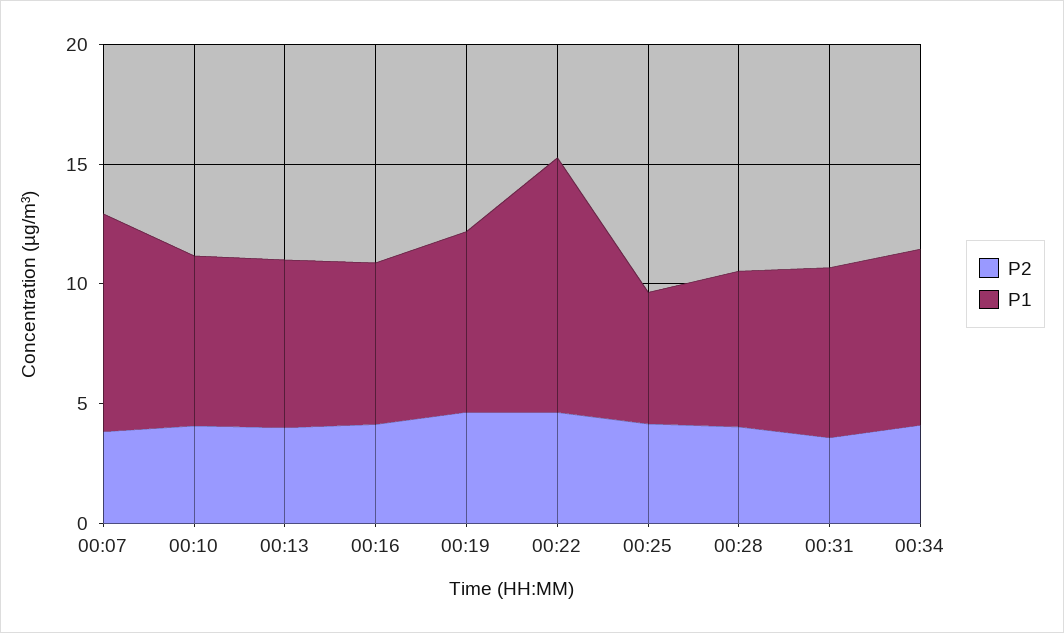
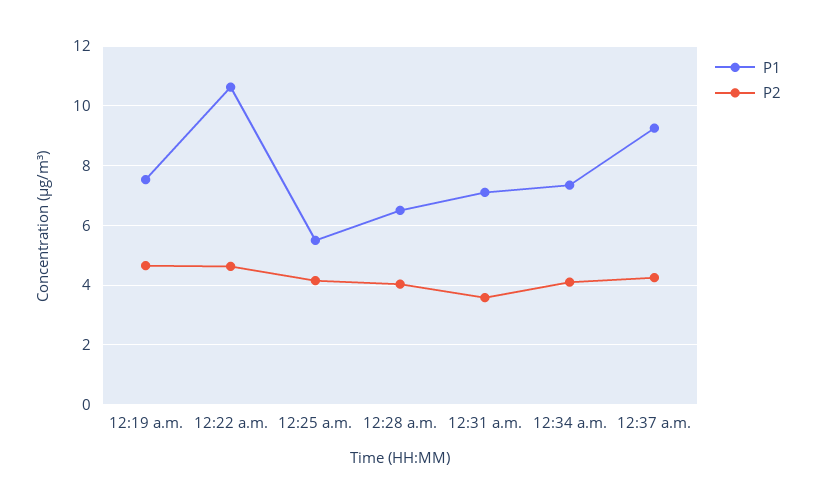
P2, 00:07: 4 -> none
P1, 00:07: 9 -> none
P2, 00:10: 4 -> none
P1, 00:10: 7 -> none
P2, 00:13: 4 -> none
P1, 00:13: 7 -> none
P2, 00:16: 4 -> none
P1, 00:16: 7 -> none
P1, 12:37 a.m.: none -> 9.25
P2, 12:37 a.m.: none -> 4.25

